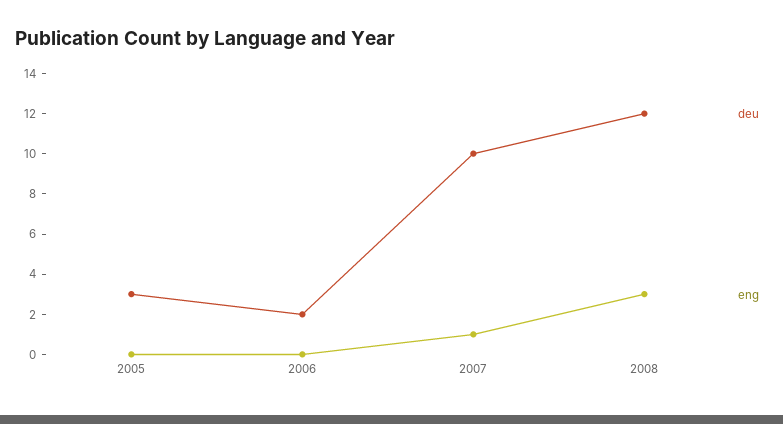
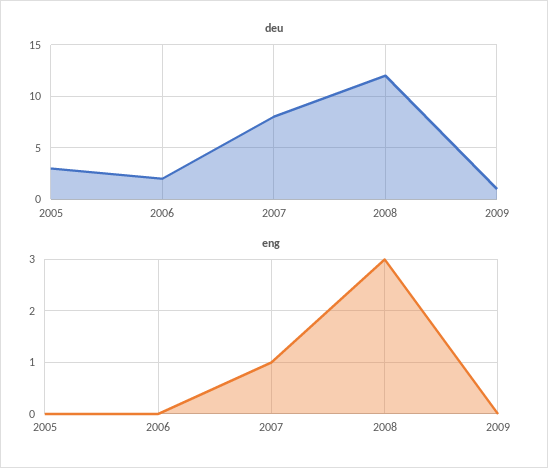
deu, 2007: 10 -> 8
deu, 2009: none -> 1
eng, 2009: none -> 0

